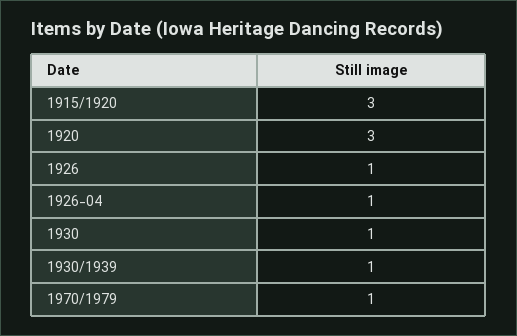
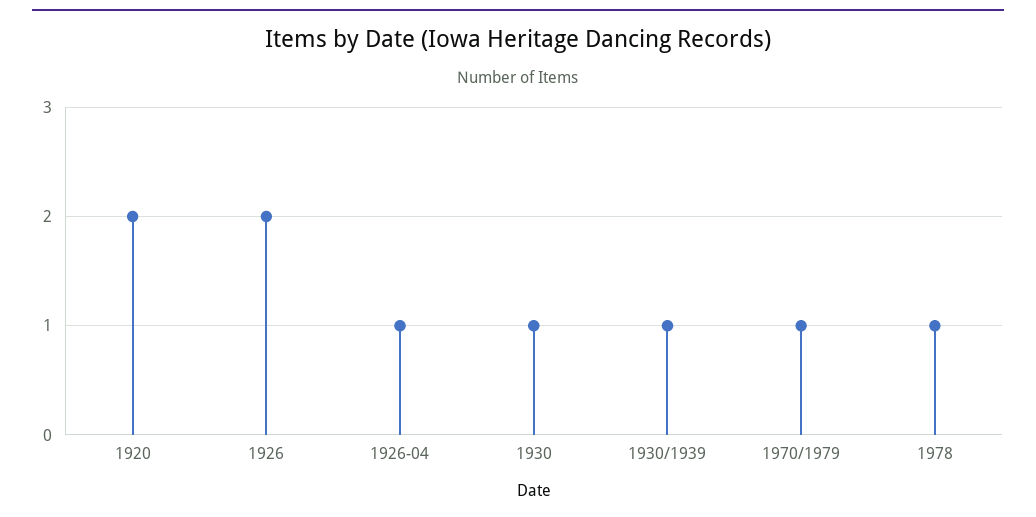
1915/1920: 3 -> none
1920: 3 -> 2
1926: 1 -> 2
1978: none -> 1

